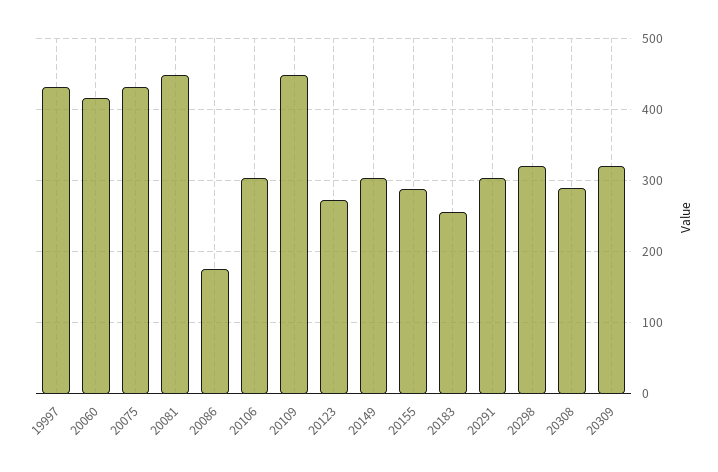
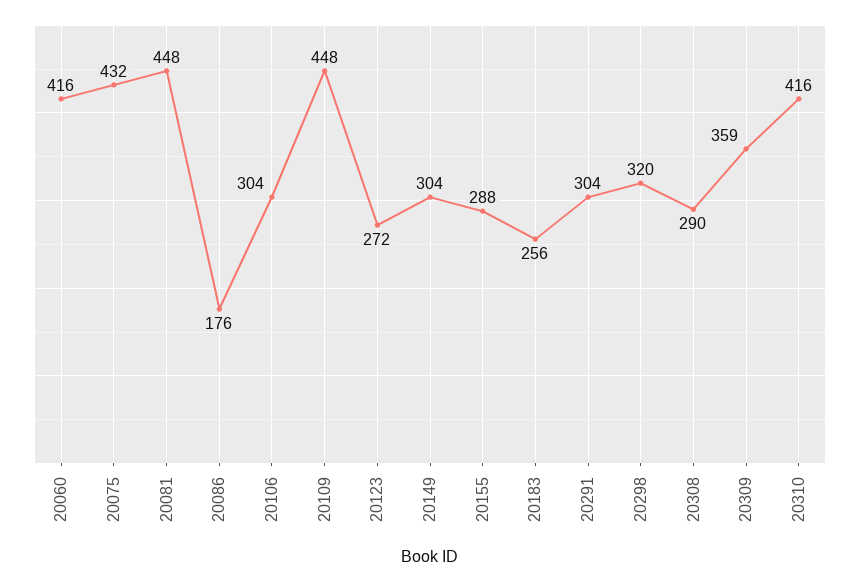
19997: 430 -> none
20309: 320 -> 359
20310: none -> 416

